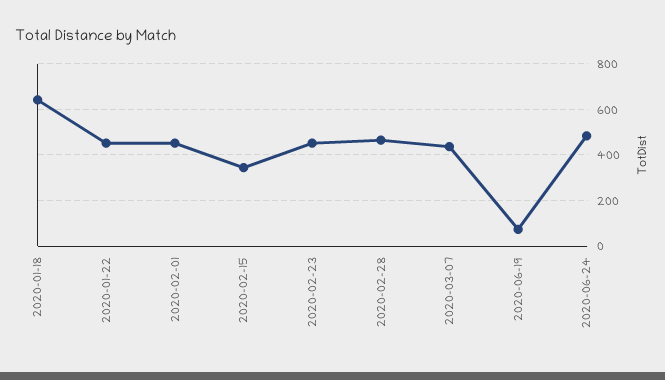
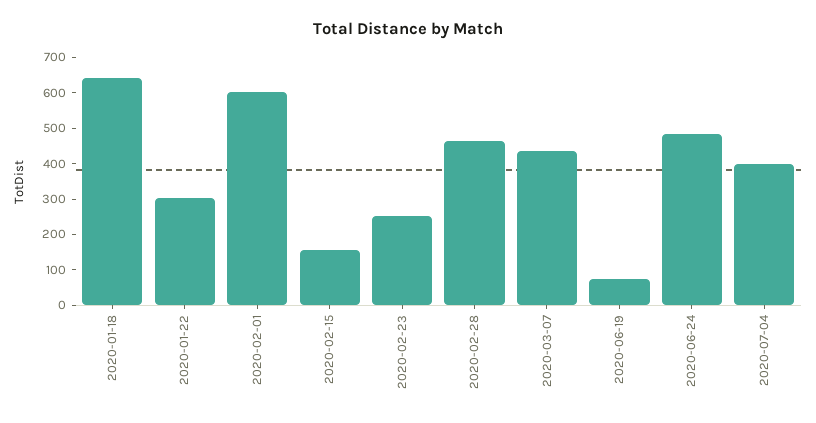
2020-01-22: 450 -> 300
2020-02-01: 450 -> 600
2020-02-15: 350 -> 150
2020-02-23: 450 -> 250
2020-07-04: none -> 400

